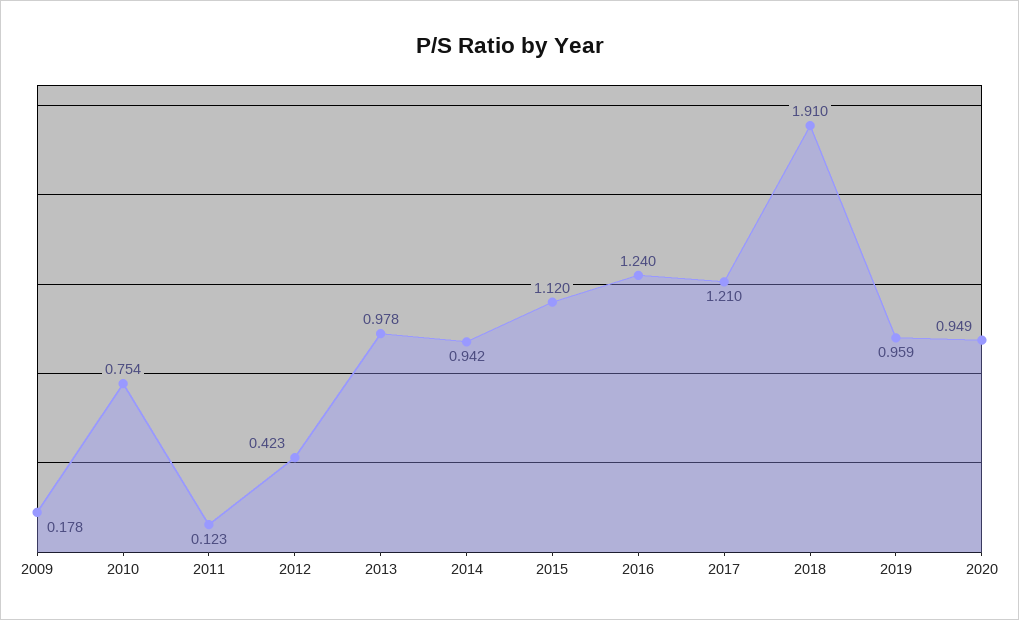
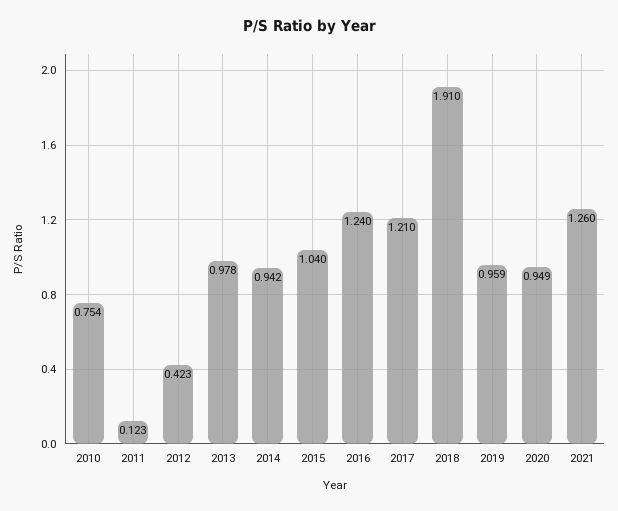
2009: 0.178 -> none
2015: 1.12 -> 1.04
2021: none -> 1.26

